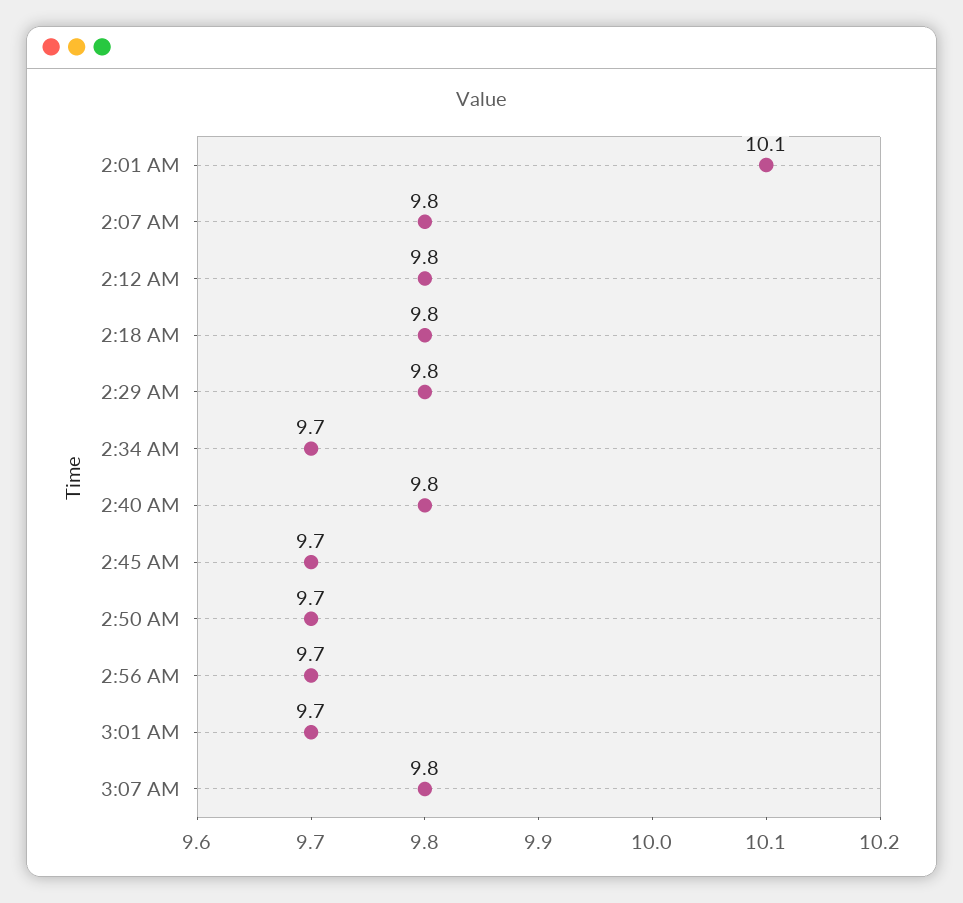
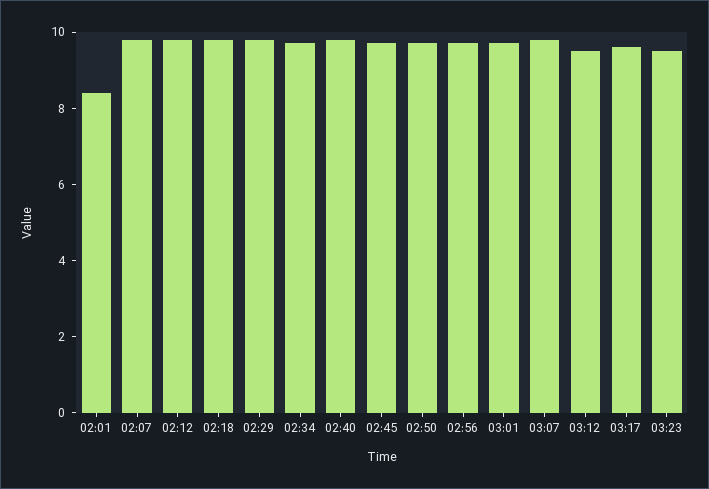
2:01 AM: 10.1 -> 8.5
03:12: none -> 9.5
03:17: none -> 9.5
03:23: none -> 9.5

